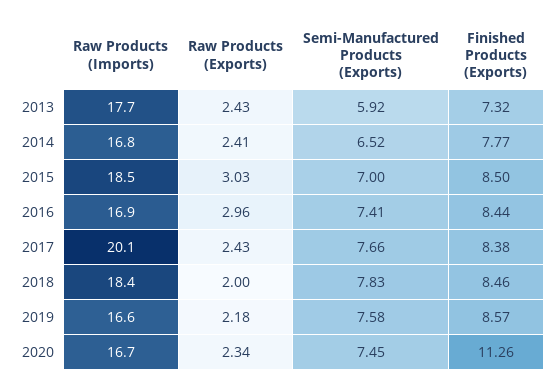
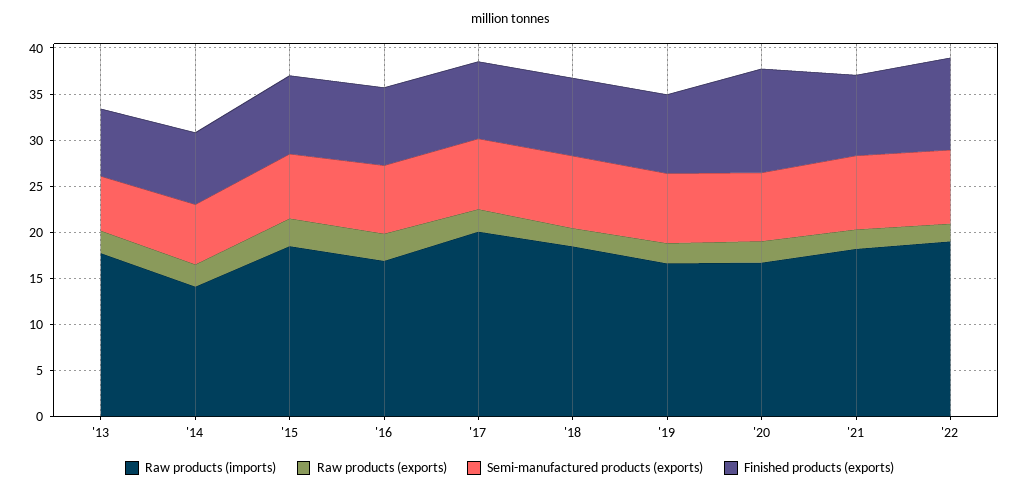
Raw Products (Imports), 2014: 16.8 -> 14
Raw Products (Imports), '21: none -> 18
Raw Products (Exports), '21: none -> 2
Semi-Manufactured Products (Exports), '21: none -> 8
Finished Products (Exports), '21: none -> 9
Raw Products (Imports), '22: none -> 19
Raw Products (Exports), '22: none -> 2
Semi-Manufactured Products (Exports), '22: none -> 8
Finished Products (Exports), '22: none -> 10

